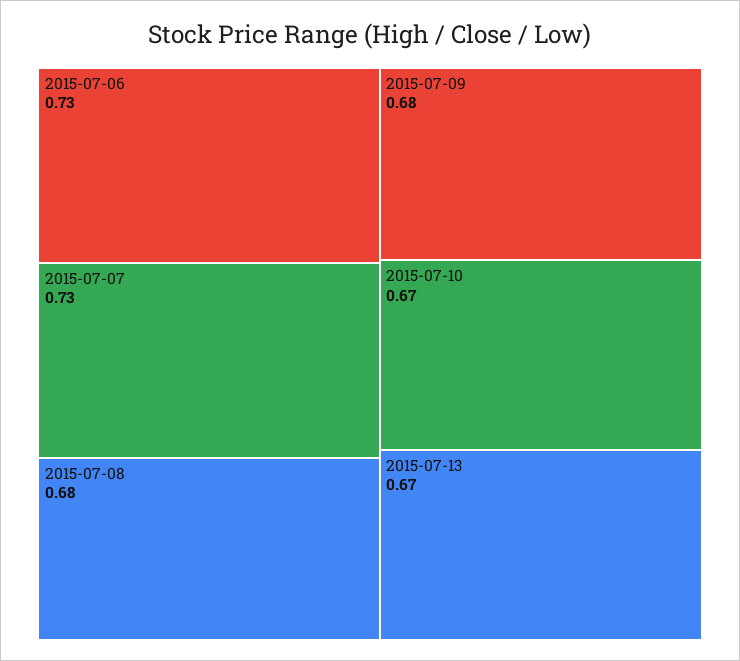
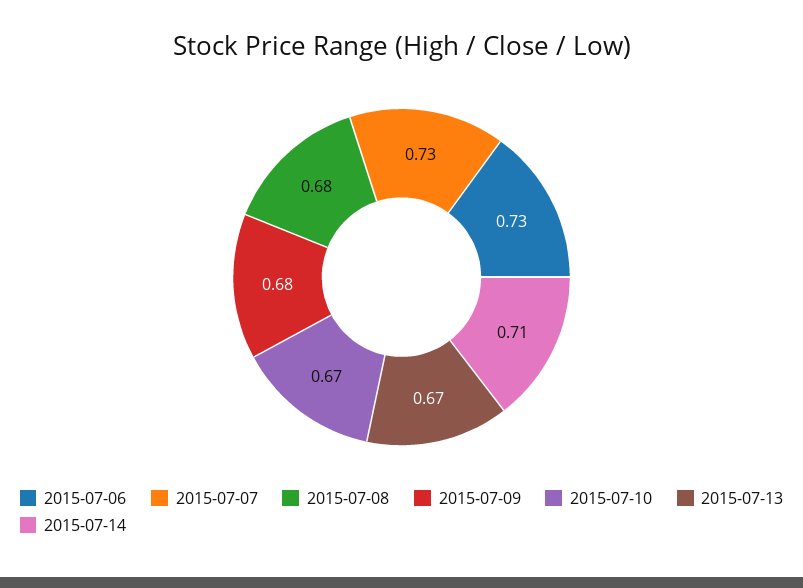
2015-07-14: none -> 0.71

